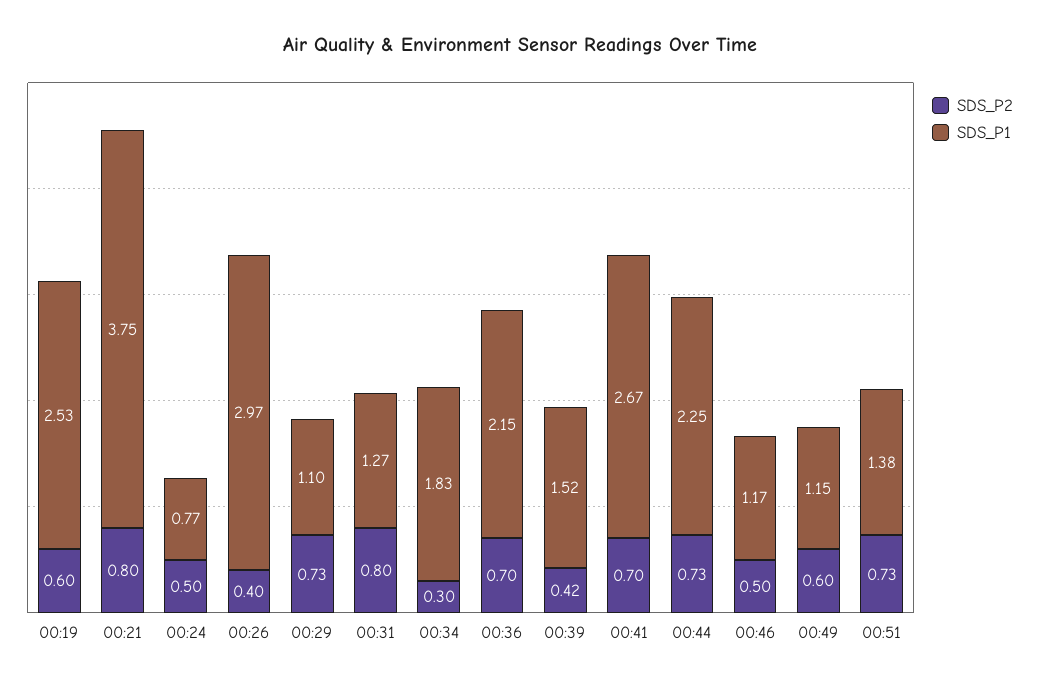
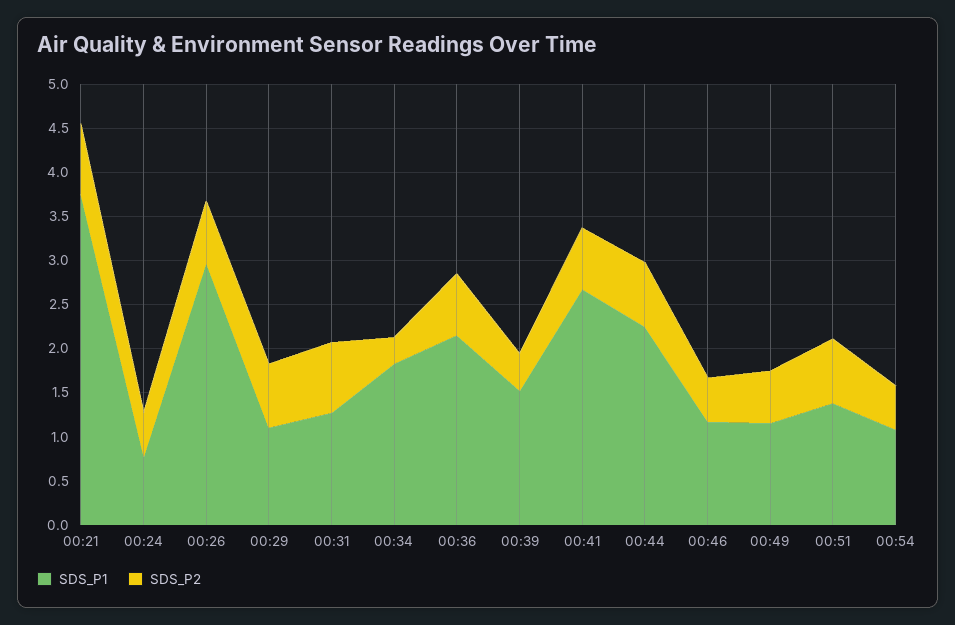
SDS_P2, 00:19: 0.6 -> none
SDS_P1, 00:19: 2.53 -> none
SDS_P2, 00:26: 0.4 -> 0.7
SDS_P1, 00:54: none -> 1.1
SDS_P2, 00:54: none -> 0.5

